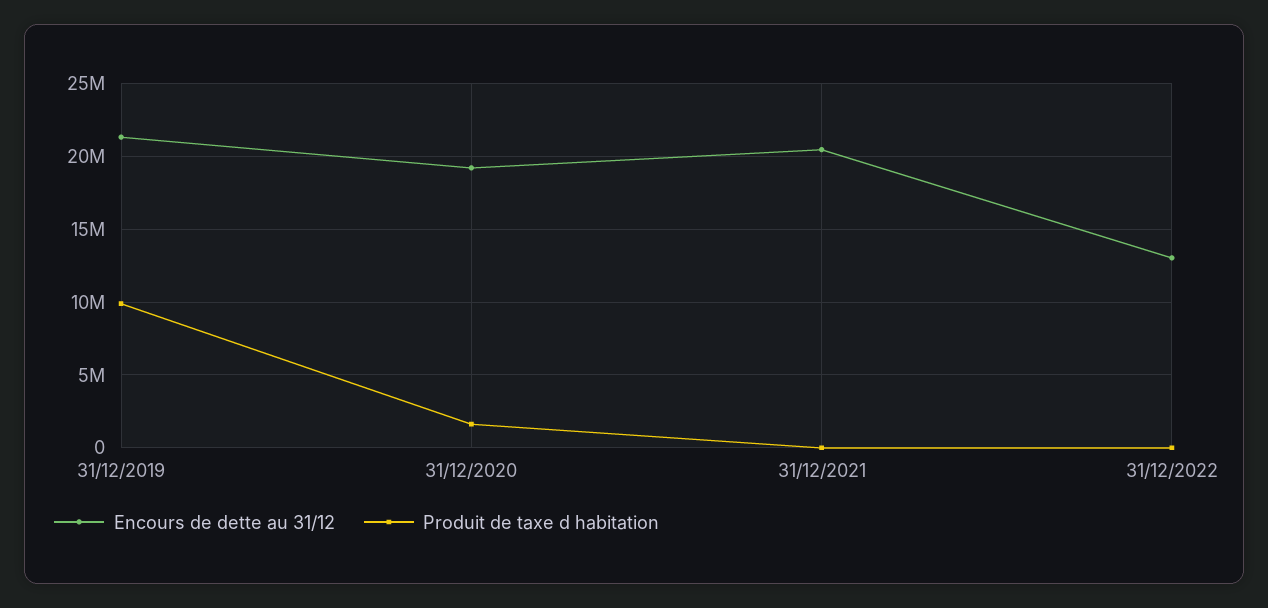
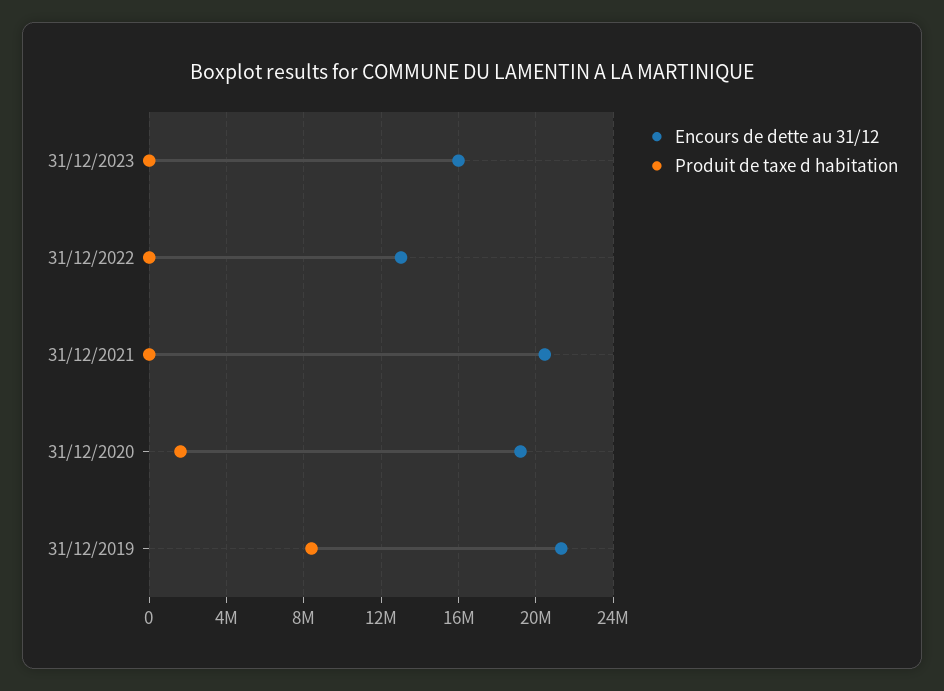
Produit de taxe d habitation, 31/12/2019: 10000000 -> 8500000
Encours de dette au 31/12, 31/12/2023: none -> 16000000
Produit de taxe d habitation, 31/12/2023: none -> 0

